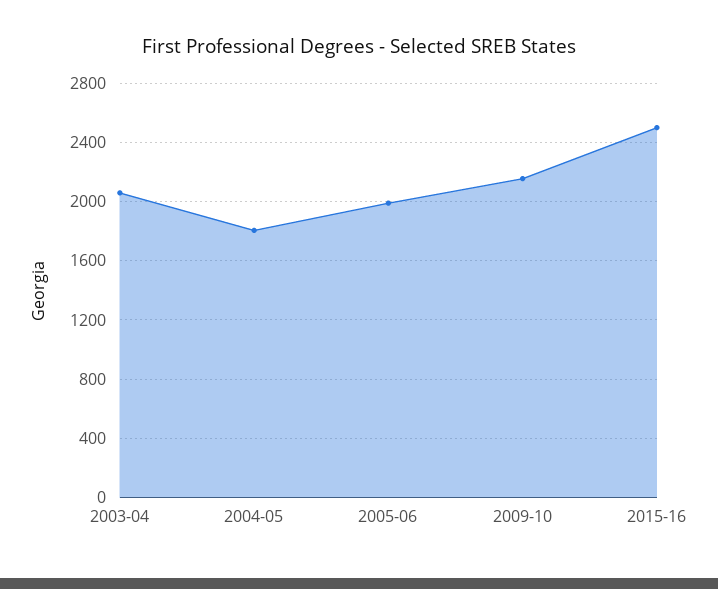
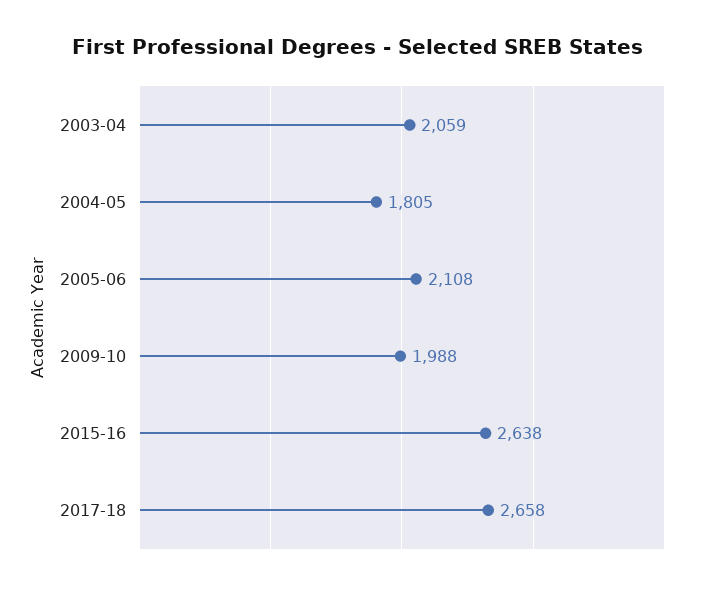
2005-06: 2000 -> 2108
2009-10: 2150 -> 1988
2015-16: 2500 -> 2638
2017-18: none -> 2658

